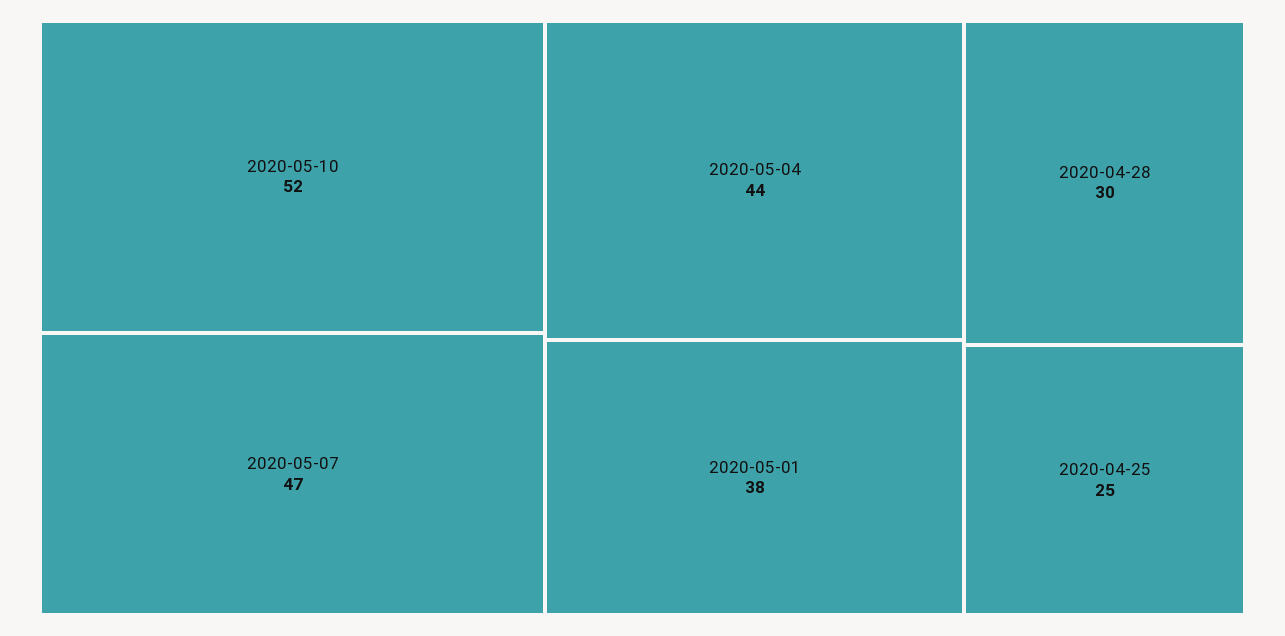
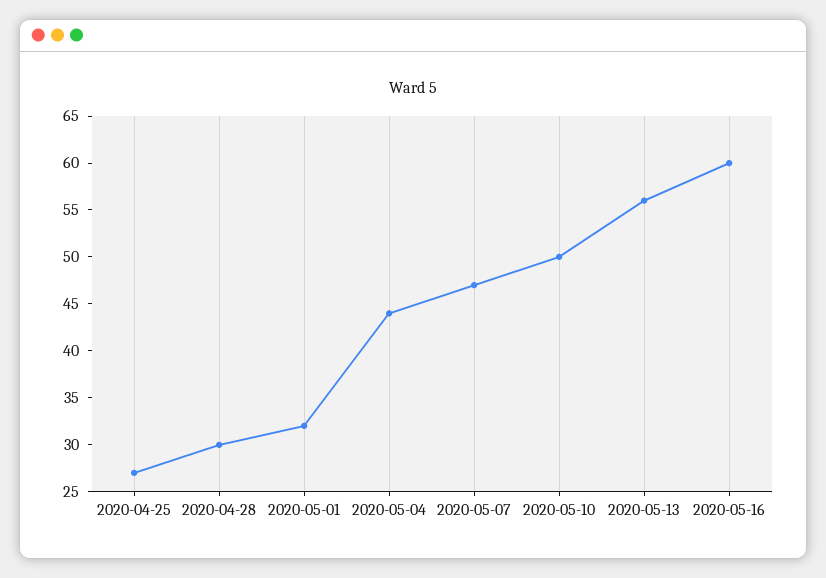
2020-05-10: 52 -> 50
2020-05-01: 38 -> 32
2020-04-25: 25 -> 27
2020-05-13: none -> 56
2020-05-16: none -> 60

